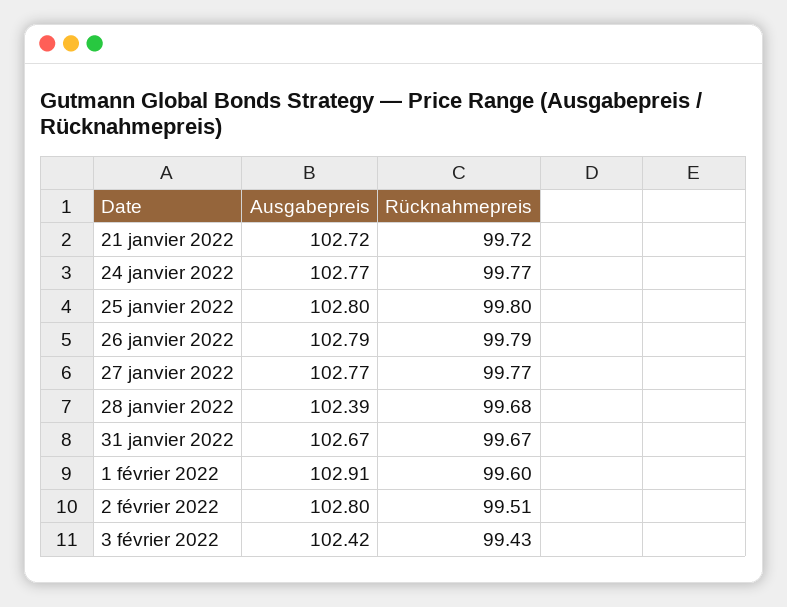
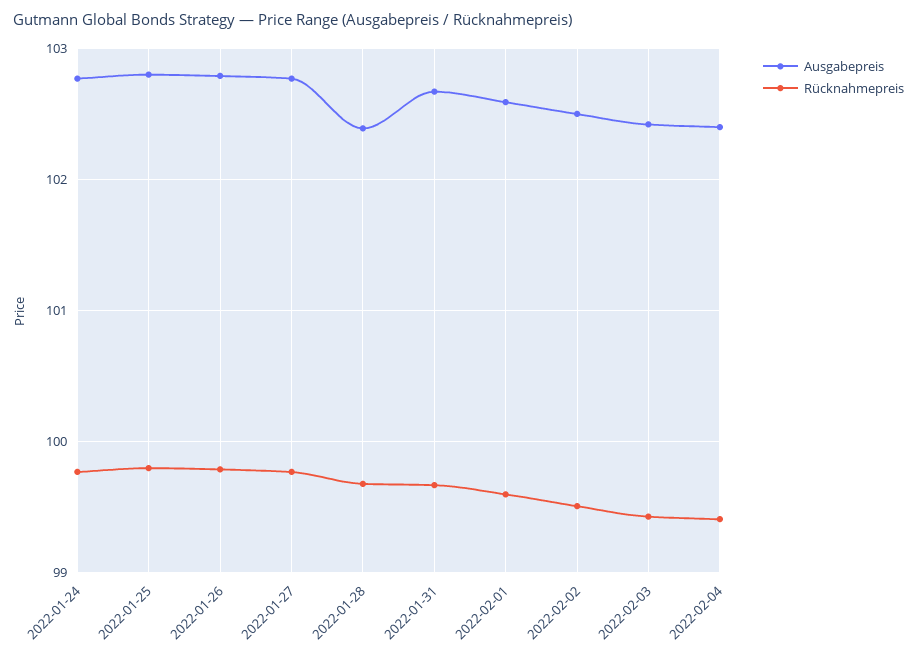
Ausgabepreis, 21 janvier 2022: 102.72 -> none
Rücknahmepreis, 21 janvier 2022: 99.72 -> none
Ausgabepreis, 1 février 2022: 102.91 -> 102.6
Ausgabepreis, 2 février 2022: 102.8 -> 102.5
Ausgabepreis, 2022-02-04: none -> 102.4
Rücknahmepreis, 2022-02-04: none -> 99.4

